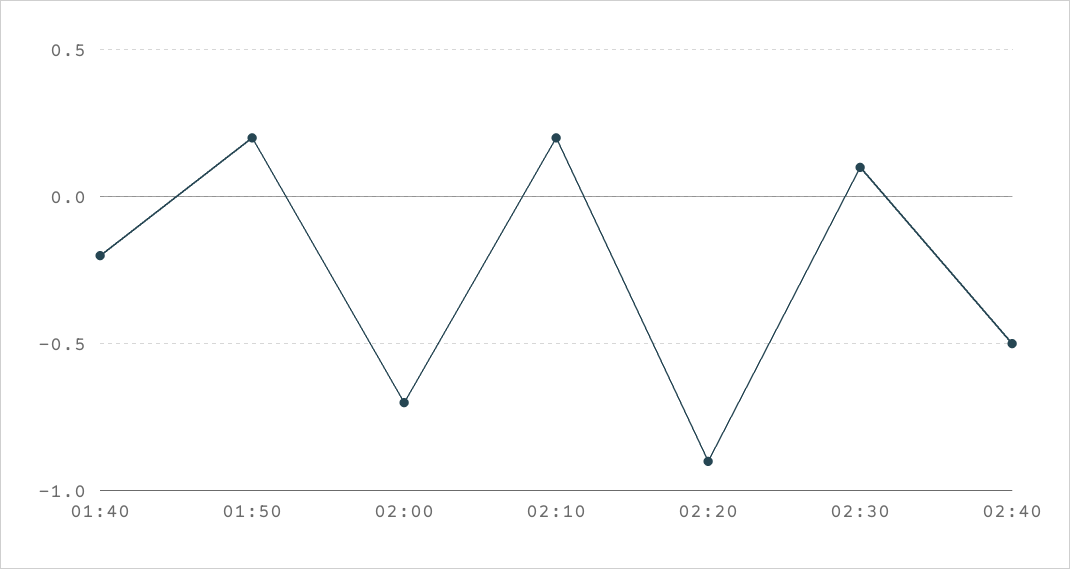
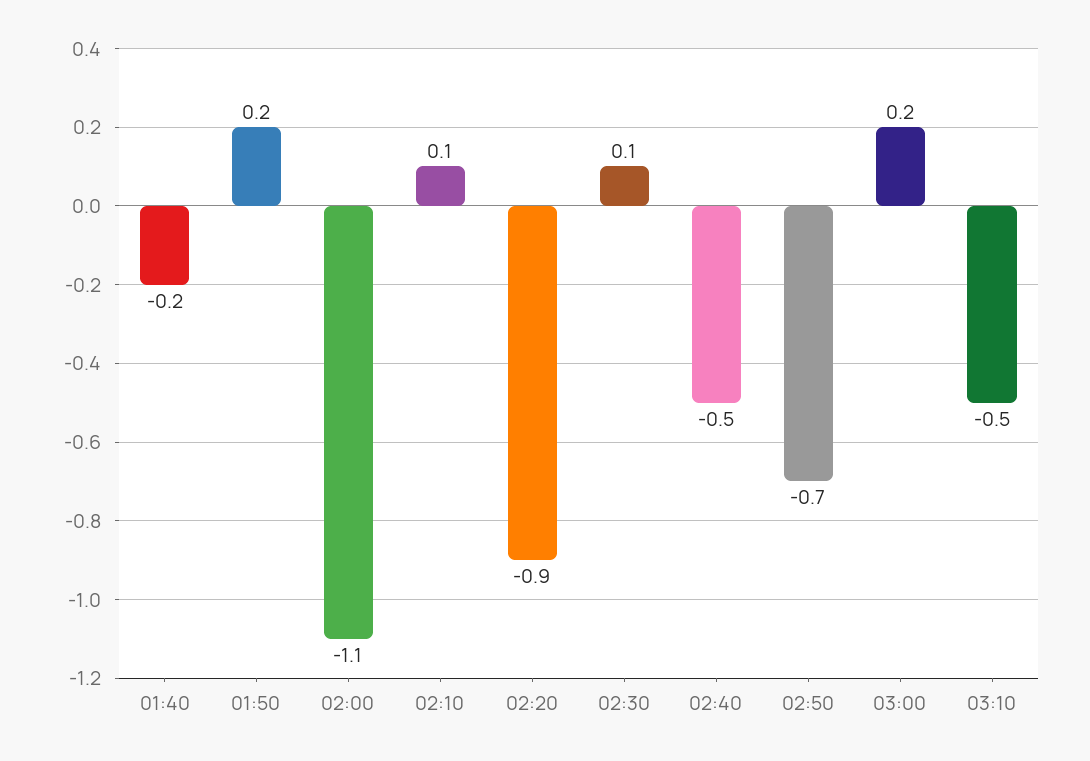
02:00: -0.7 -> -1.1
02:10: 0.2 -> 0.1
02:50: none -> -0.7
03:00: none -> 0.2
03:10: none -> -0.5

